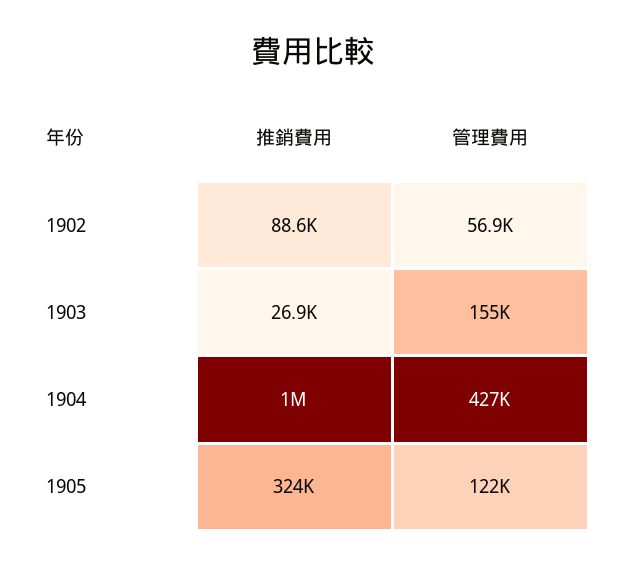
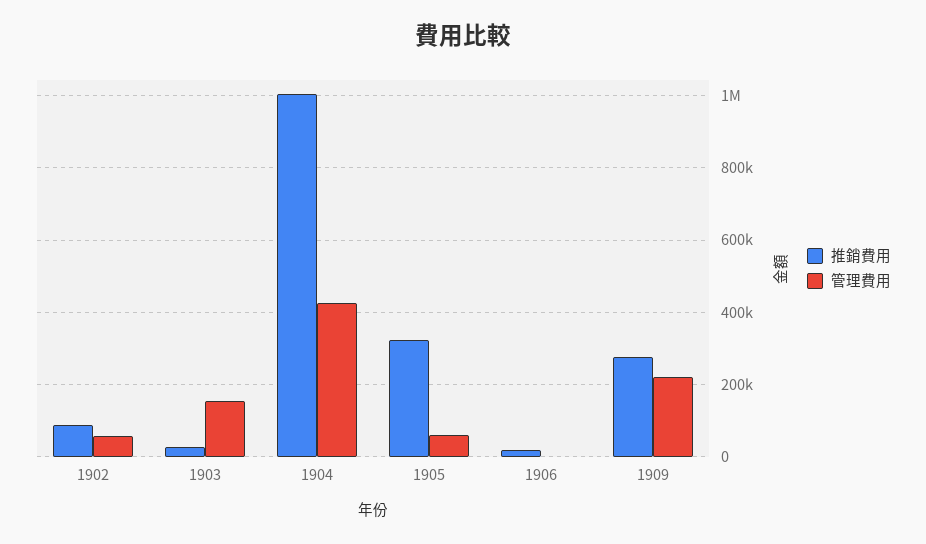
管理費用, 1905: 122000 -> 60000
推銷費用, 1906: none -> 20000
管理費用, 1906: none -> 0
推銷費用, 1909: none -> 280000
管理費用, 1909: none -> 220000

